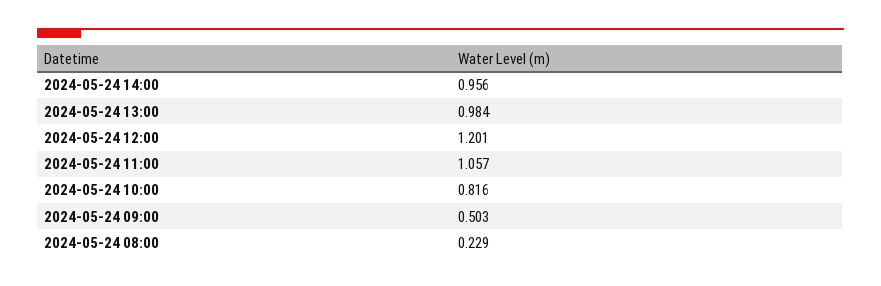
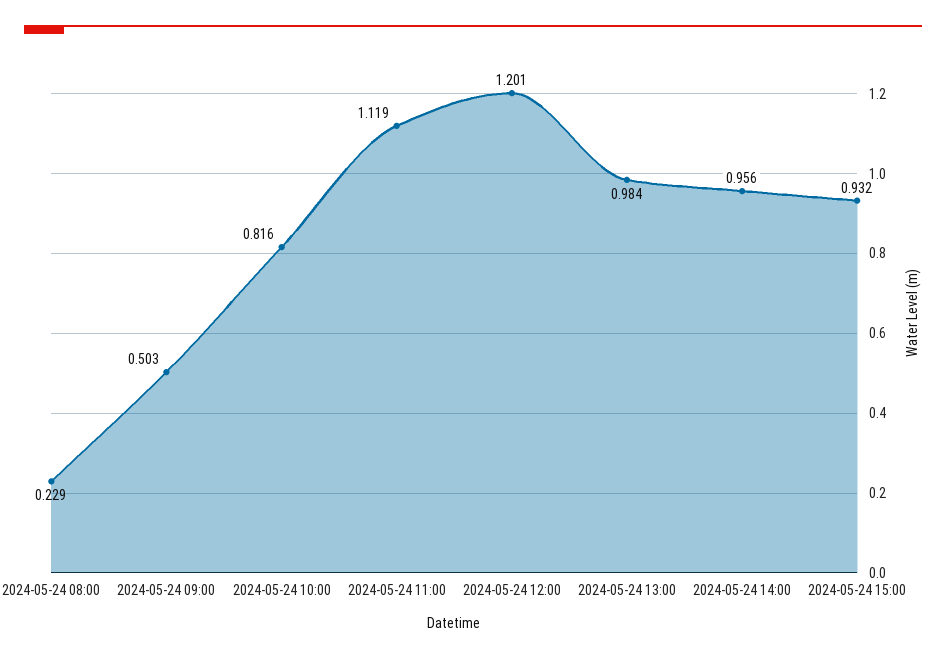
2024-05-24 11:00: 1.057 -> 1.119
2024-05-24 15:00: none -> 0.932

